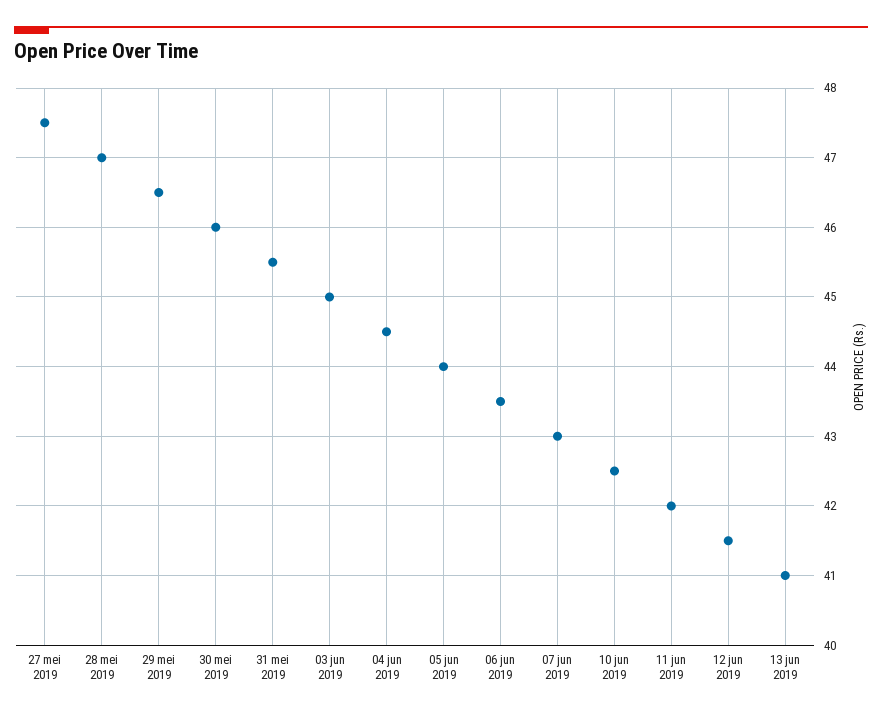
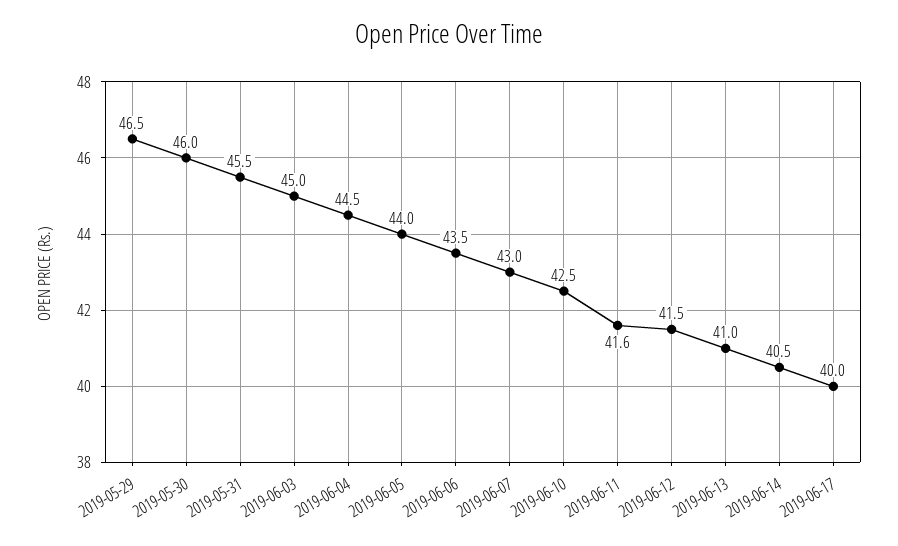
27 mei 2019: 47.5 -> none
28 mei 2019: 47 -> none
11 jun 2019: 42 -> 41.6
2019-06-14: none -> 40.5
2019-06-17: none -> 40

